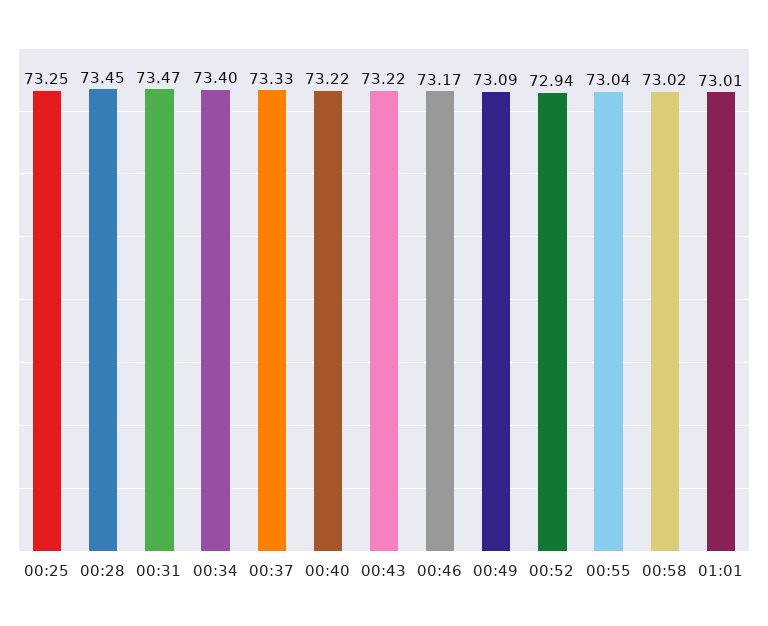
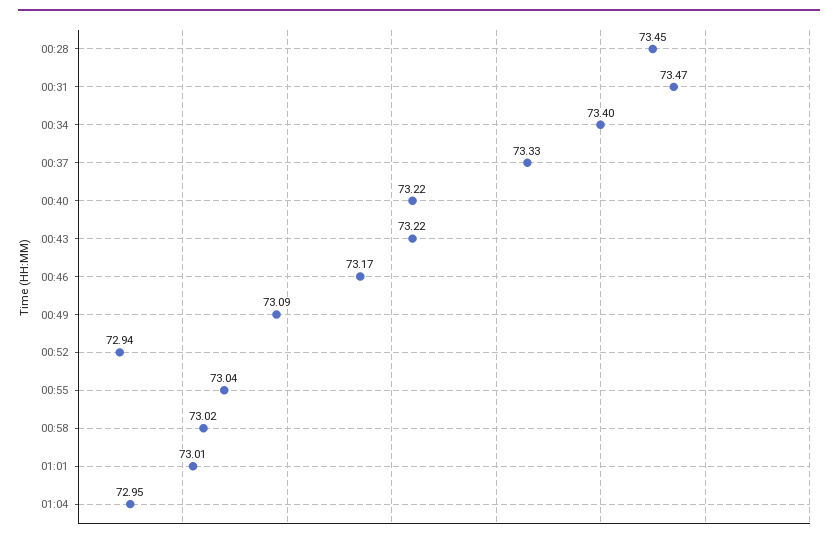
00:25: 73.25 -> none
01:04: none -> 72.95

